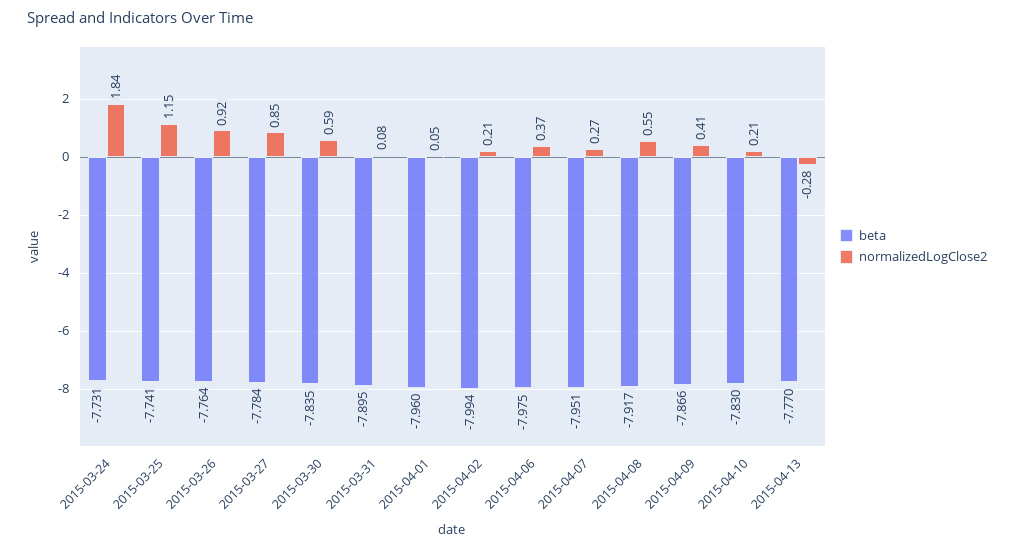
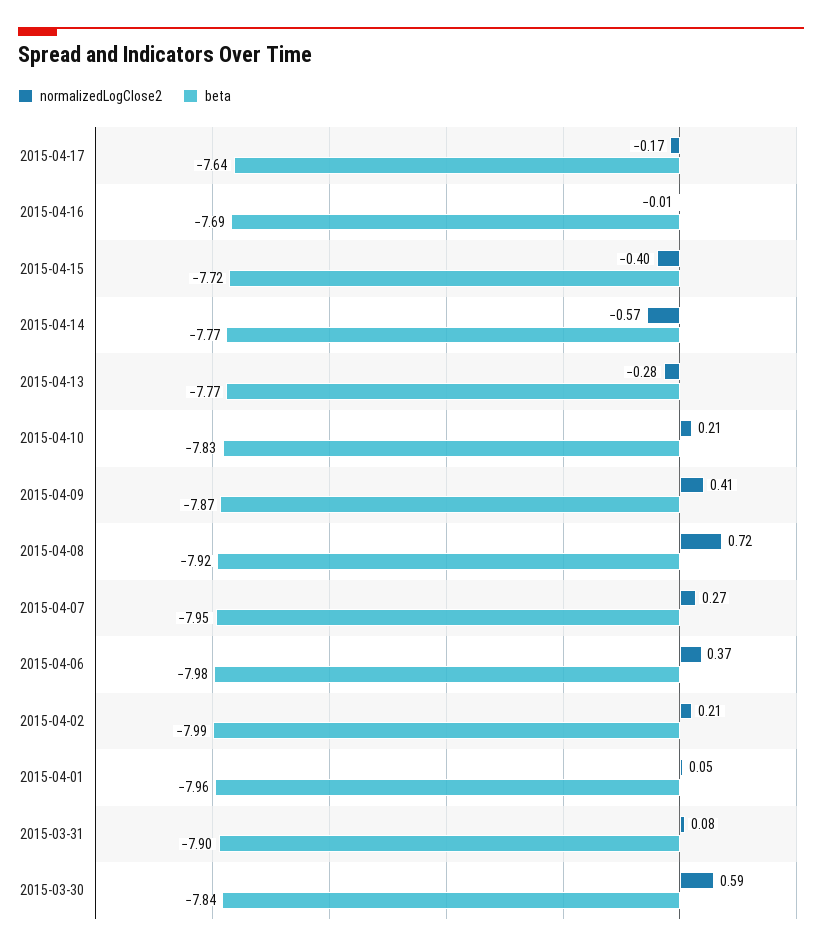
beta, 2015-03-24: -7.731 -> none
normalizedLogClose2, 2015-03-24: 1.84 -> none
beta, 2015-03-25: -7.741 -> none
normalizedLogClose2, 2015-03-25: 1.15 -> none
beta, 2015-03-26: -7.764 -> none
normalizedLogClose2, 2015-03-26: 0.92 -> none
beta, 2015-03-27: -7.784 -> none
normalizedLogClose2, 2015-03-27: 0.85 -> none
normalizedLogClose2, 2015-04-08: 0.55 -> 0.72
normalizedLogClose2, 2015-04-17: none -> -0.17
beta, 2015-04-17: none -> -7.64
normalizedLogClose2, 2015-04-16: none -> -0.01
beta, 2015-04-16: none -> -7.69
normalizedLogClose2, 2015-04-15: none -> -0.4
beta, 2015-04-15: none -> -7.72
normalizedLogClose2, 2015-04-14: none -> -0.57
beta, 2015-04-14: none -> -7.77

